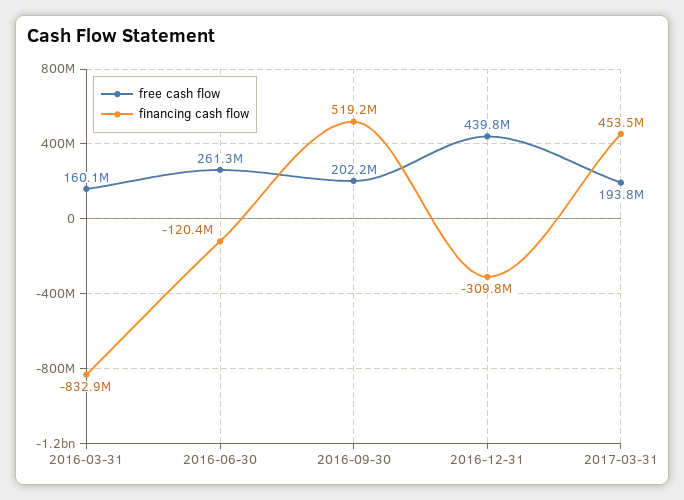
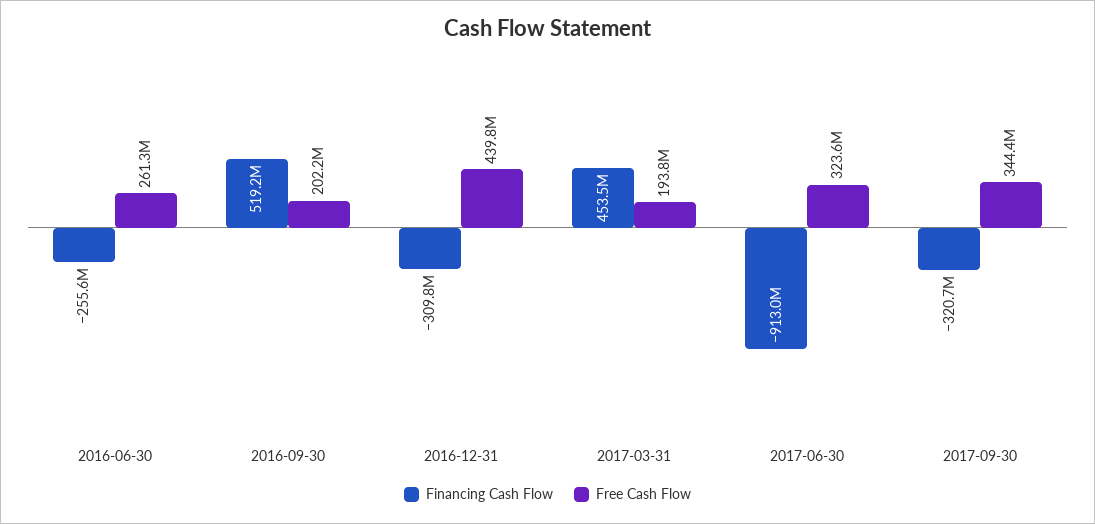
free cash flow, 2016-03-31: 160100000 -> none
financing cash flow, 2016-03-31: -832900000 -> none
financing cash flow, 2016-06-30: -120400000 -> -255600000
financing cash flow, 2017-06-30: none -> -913000000
free cash flow, 2017-06-30: none -> 323600000
financing cash flow, 2017-09-30: none -> -320700000
free cash flow, 2017-09-30: none -> 344400000

